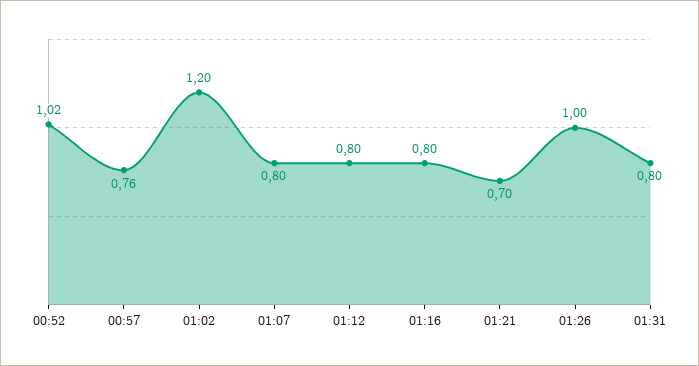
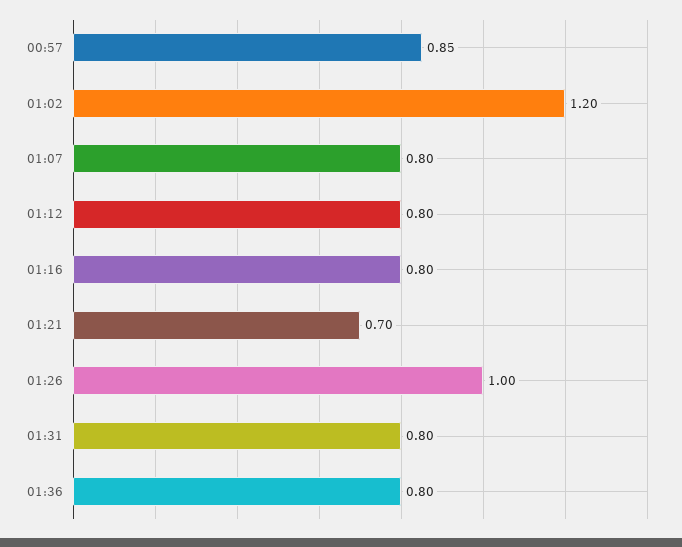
00:52: 1.02 -> none
00:57: 0.76 -> 0.85
01:36: none -> 0.8

